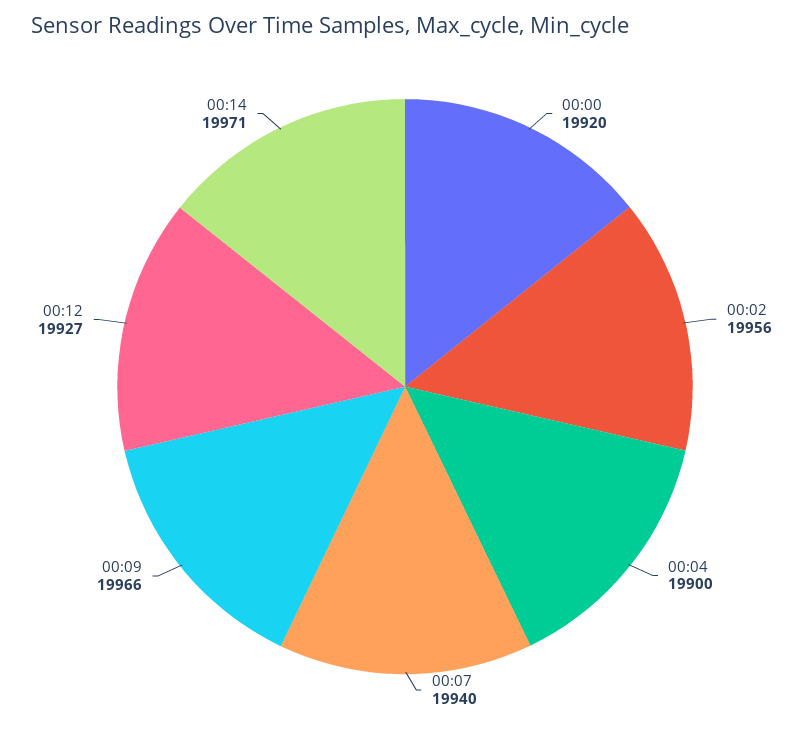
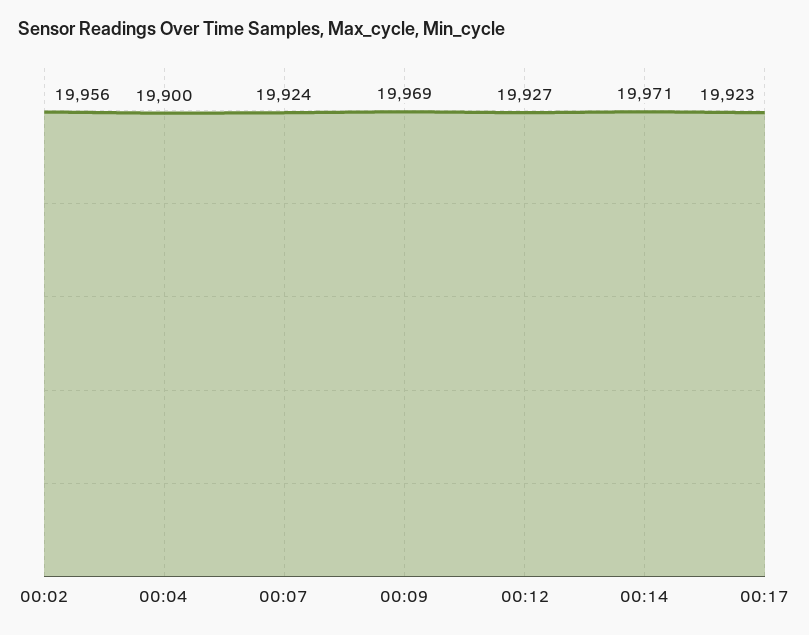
00:00: 19920 -> none
00:07: 19940 -> 19924
00:09: 19966 -> 19969
00:17: none -> 19923

